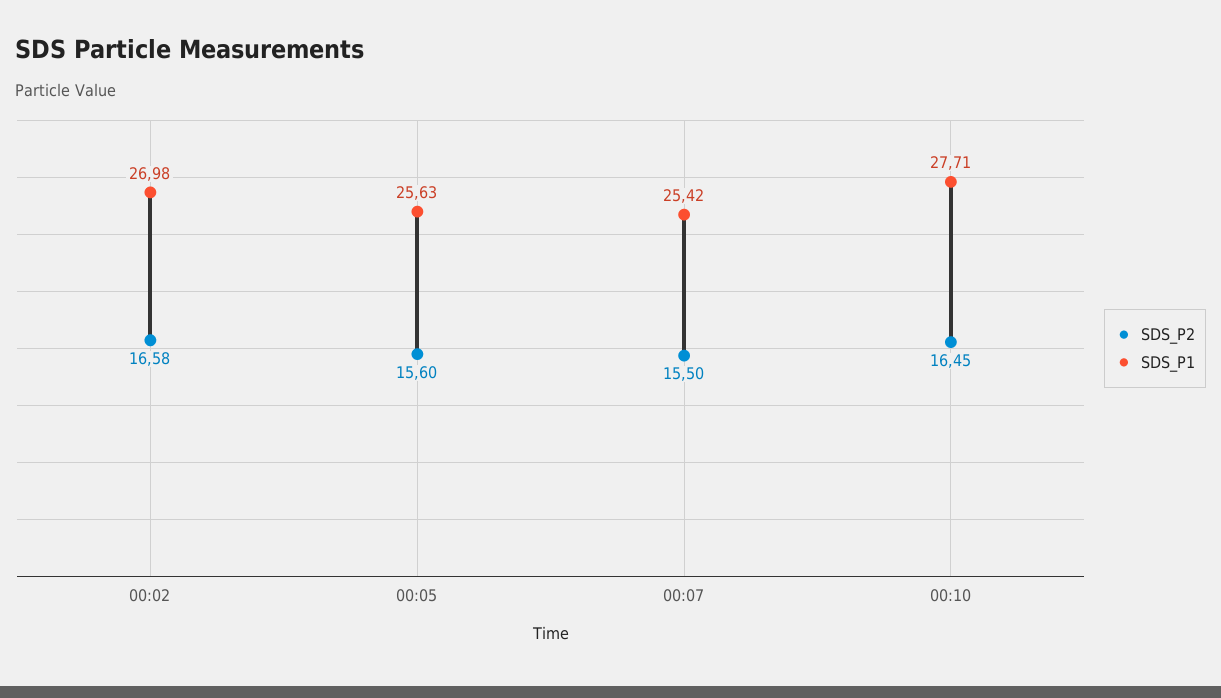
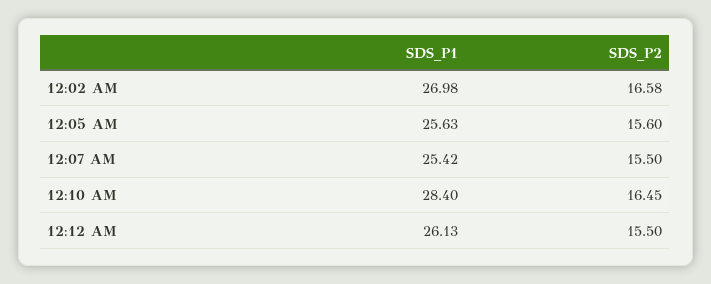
SDS_P1, 00:10: 27.71 -> 28.4
SDS_P1, 12:12 AM: none -> 26.13
SDS_P2, 12:12 AM: none -> 15.5

